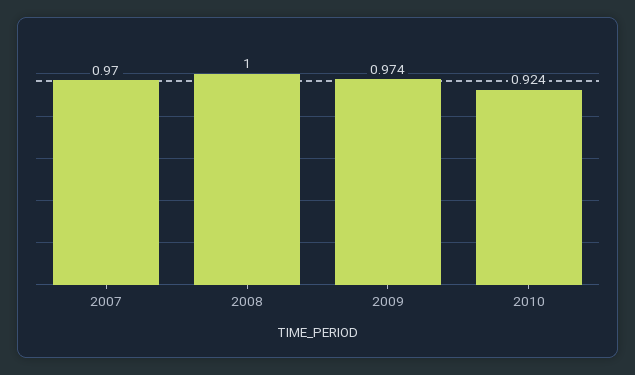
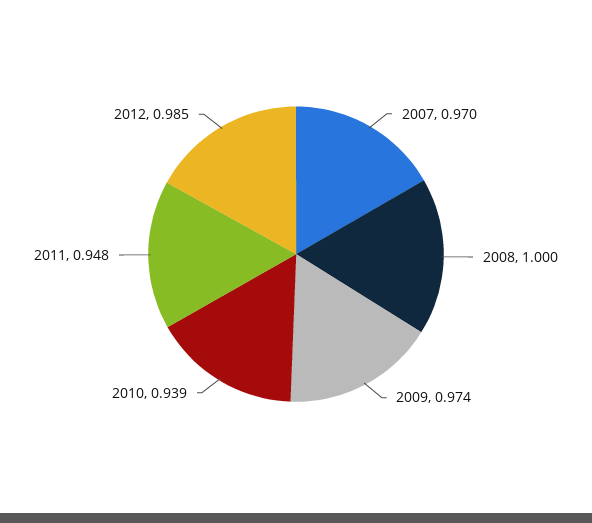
2010: 0.924 -> 0.939
2011: none -> 0.948
2012: none -> 0.985

